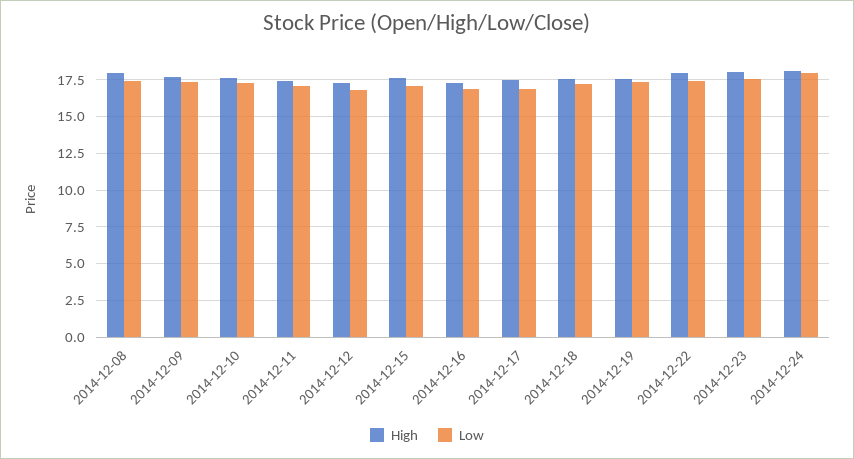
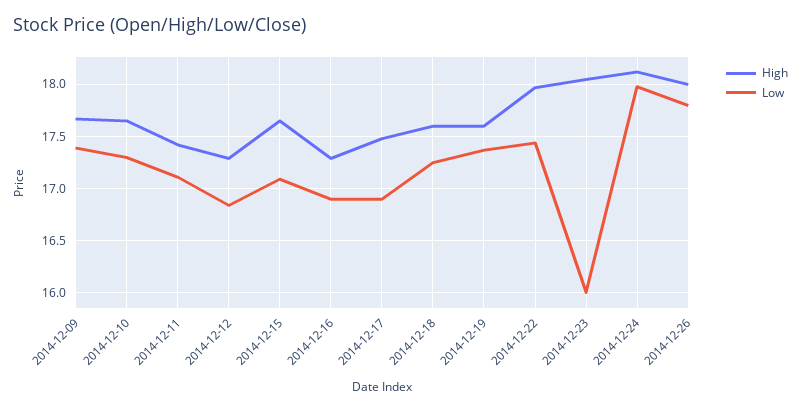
High, 2014-12-08: 18 -> none
Low, 2014-12-08: 17.5 -> none
Low, 2014-12-23: 17.5 -> 16
High, 2014-12-26: none -> 18
Low, 2014-12-26: none -> 17.8

